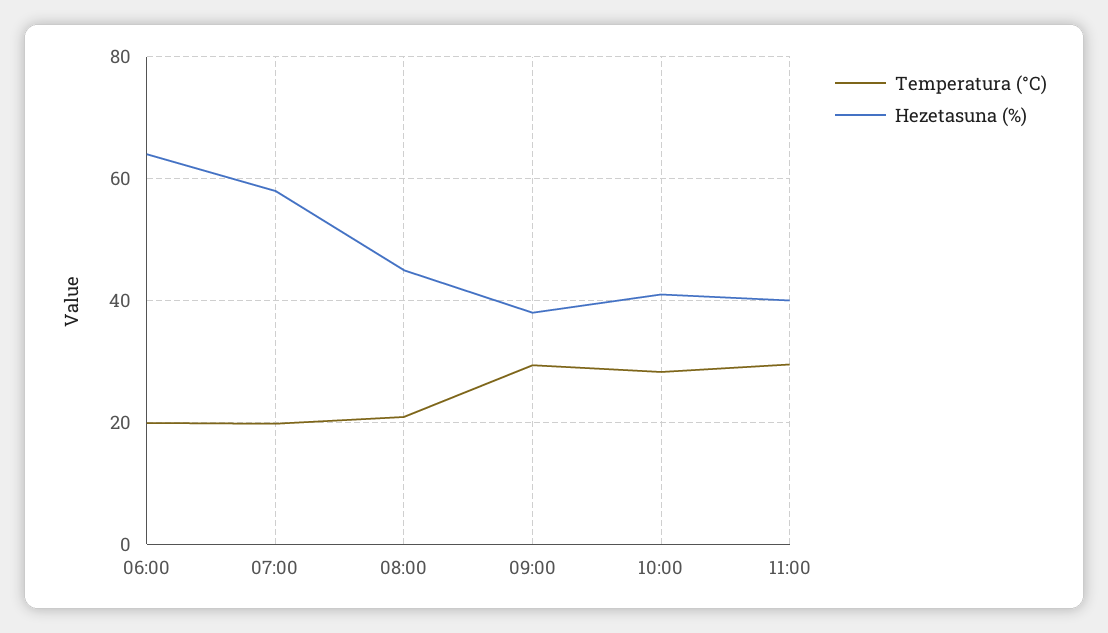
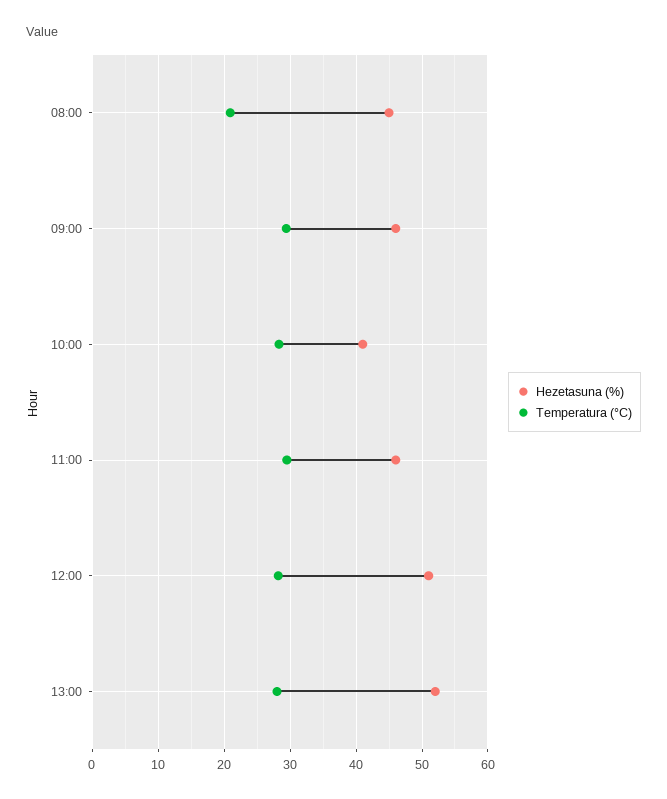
Temperatura (°C), 06:00: 20 -> none
Hezetasuna (%), 06:00: 64 -> none
Temperatura (°C), 07:00: 20 -> none
Hezetasuna (%), 07:00: 58 -> none
Hezetasuna (%), 09:00: 38 -> 46
Hezetasuna (%), 11:00: 40 -> 46
Hezetasuna (%), 12:00: none -> 51
Temperatura (°C), 12:00: none -> 28
Hezetasuna (%), 13:00: none -> 52
Temperatura (°C), 13:00: none -> 28

